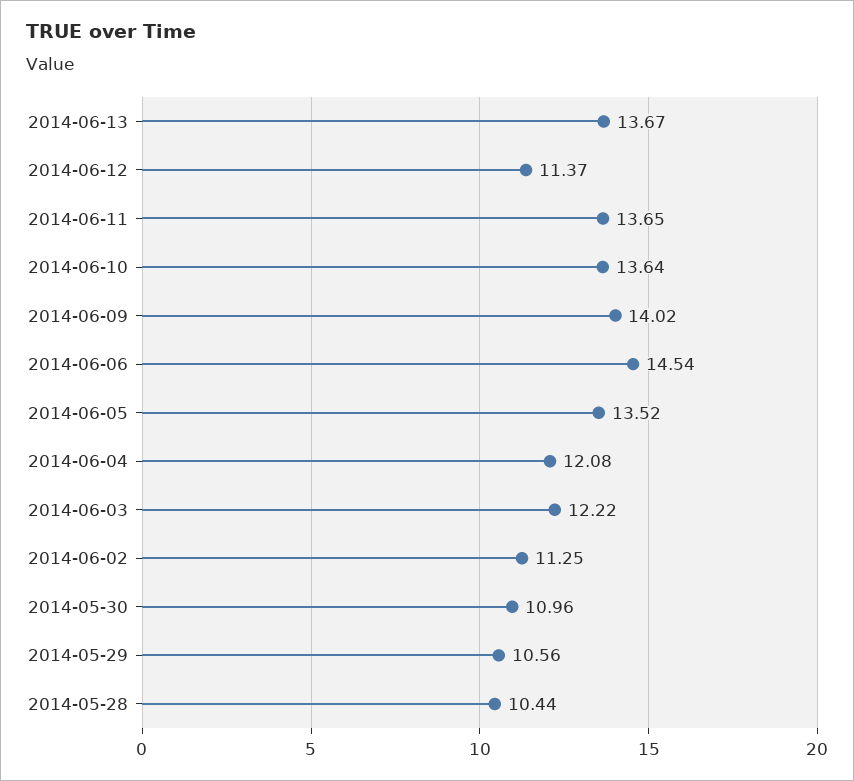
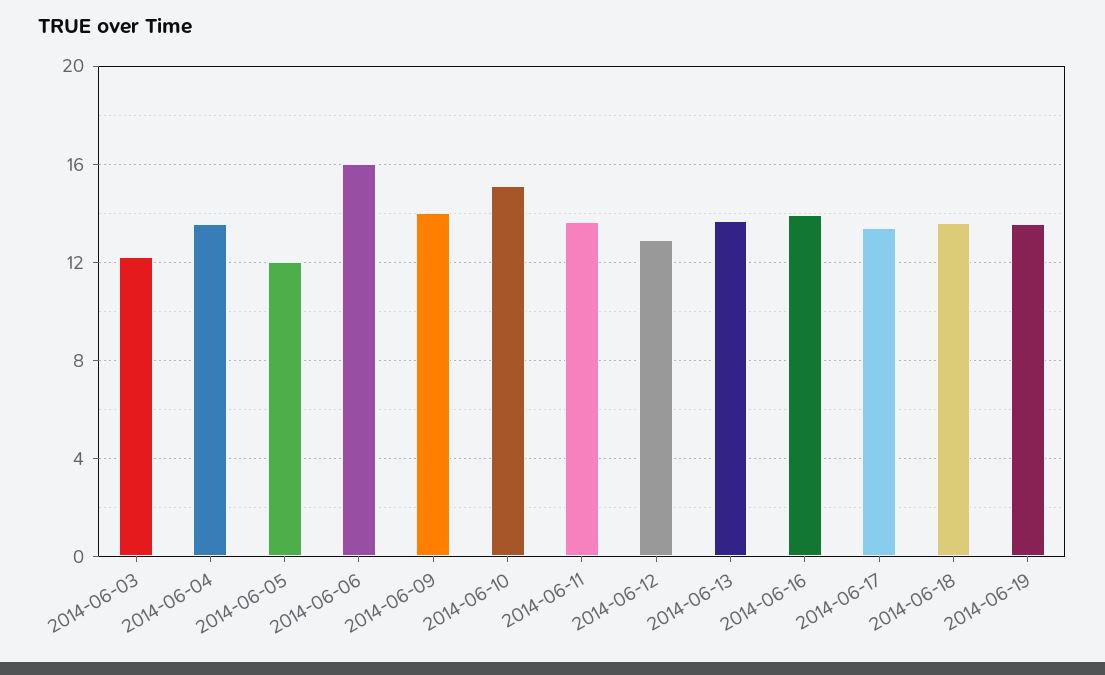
2014-06-12: 11.37 -> 13
2014-06-10: 13.64 -> 15
2014-06-06: 14.54 -> 16
2014-06-05: 13.52 -> 12
2014-06-04: 12.08 -> 13.5
2014-06-02: 11.25 -> none
2014-05-30: 10.96 -> none
2014-05-29: 10.56 -> none
2014-05-28: 10.44 -> none
2014-06-16: none -> 14
2014-06-17: none -> 13.5
2014-06-18: none -> 13.5
2014-06-19: none -> 13.5

